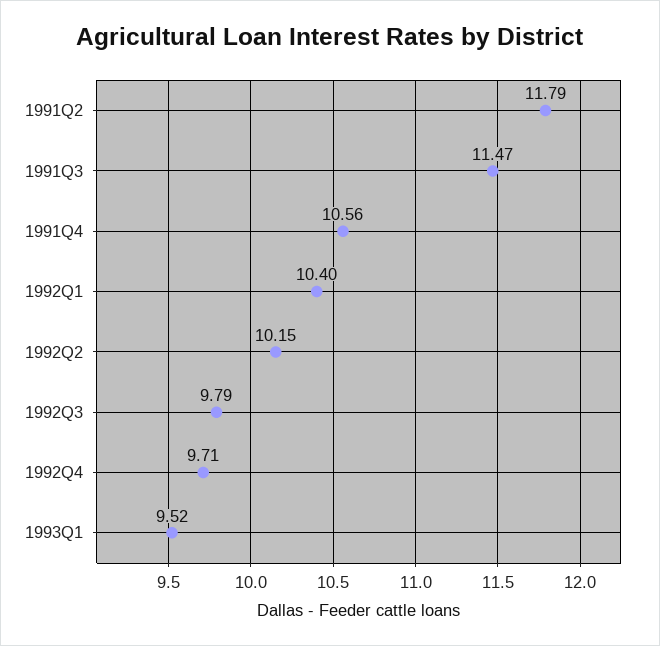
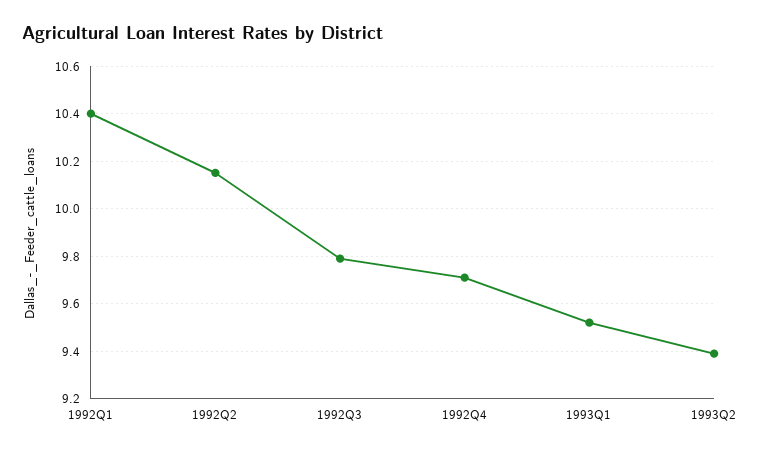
1991Q2: 11.79 -> none
1991Q3: 11.47 -> none
1991Q4: 10.56 -> none
1993Q2: none -> 9.4

